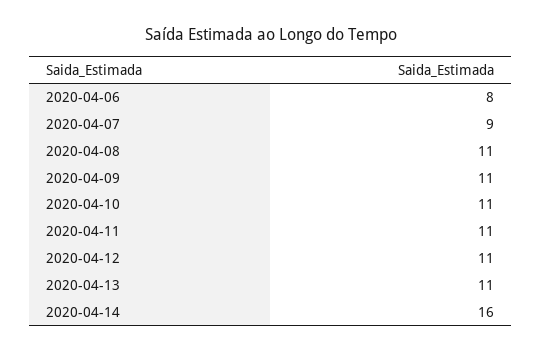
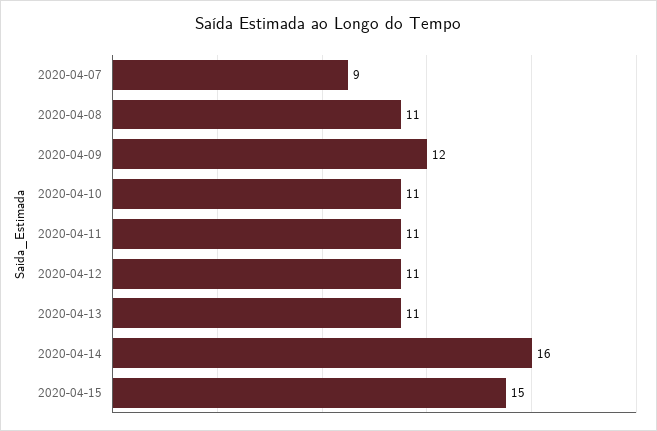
2020-04-06: 8 -> none
2020-04-09: 11 -> 12
2020-04-15: none -> 15

